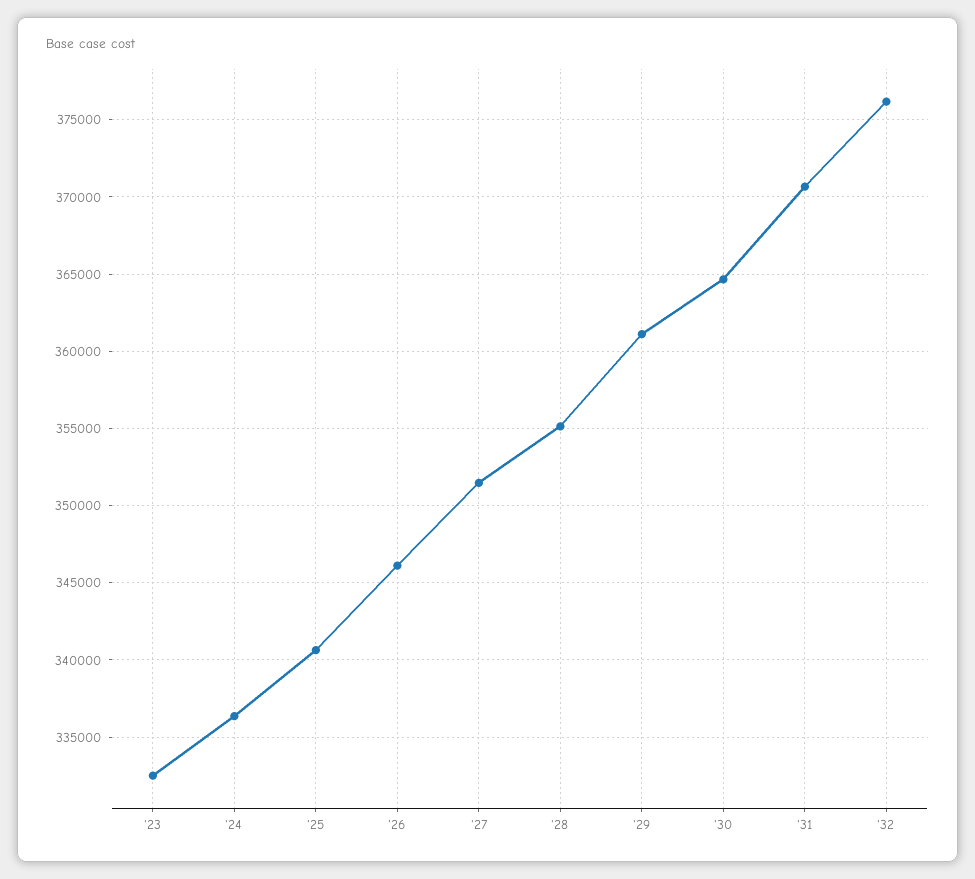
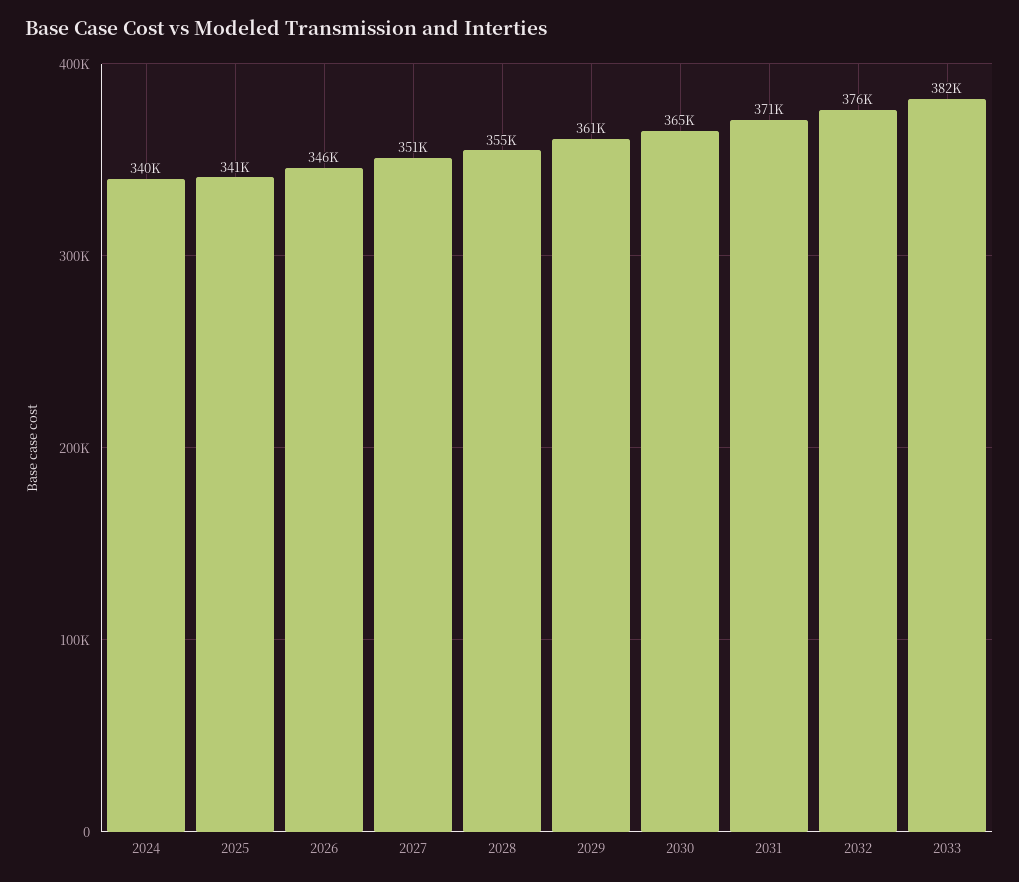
'23: 332500 -> none
'24: 336500 -> 340000
2033: none -> 382000

